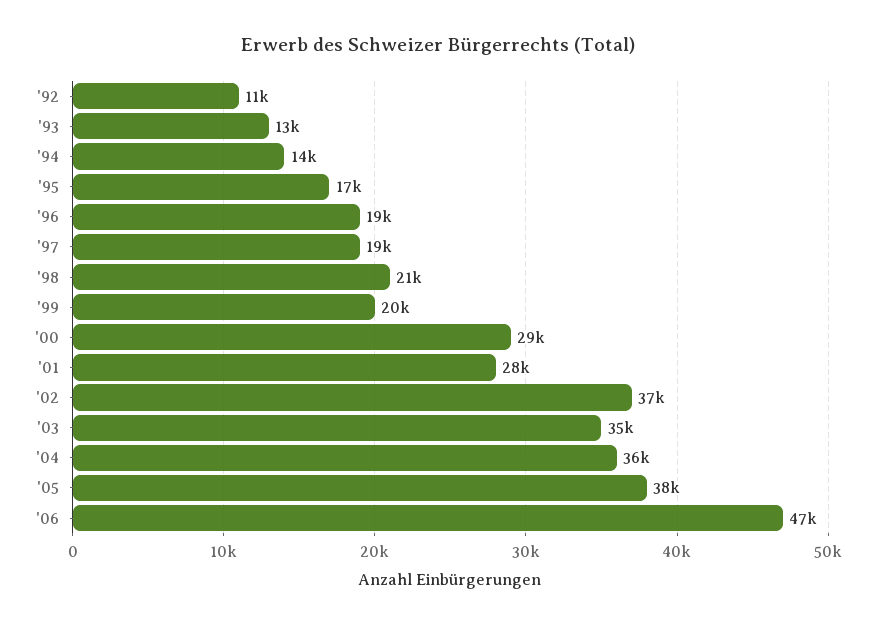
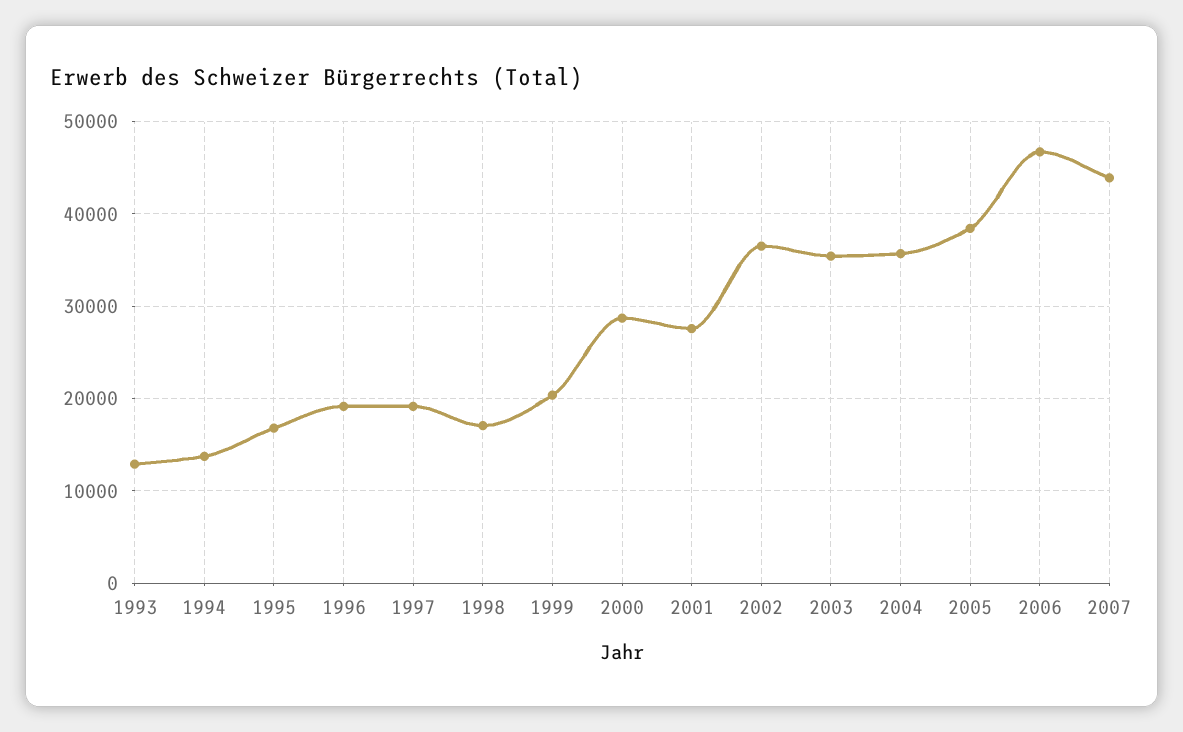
'92: 11000 -> none
'98: 21000 -> 17000
2007: none -> 44000

